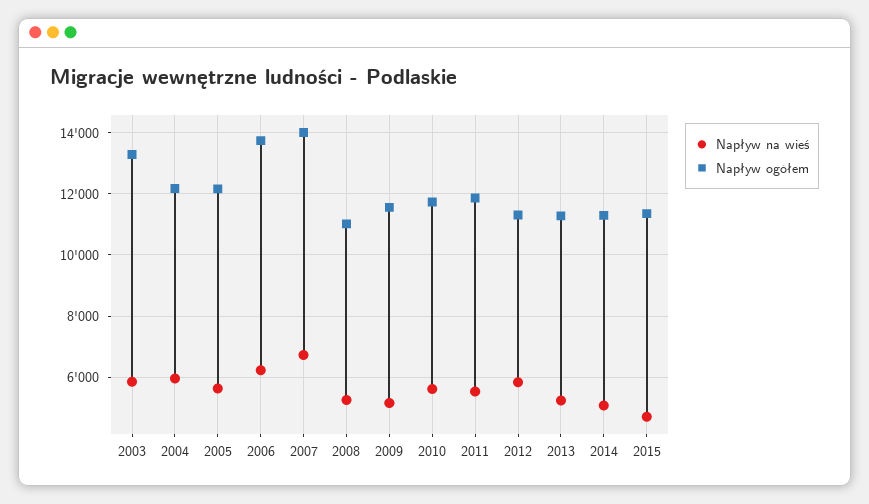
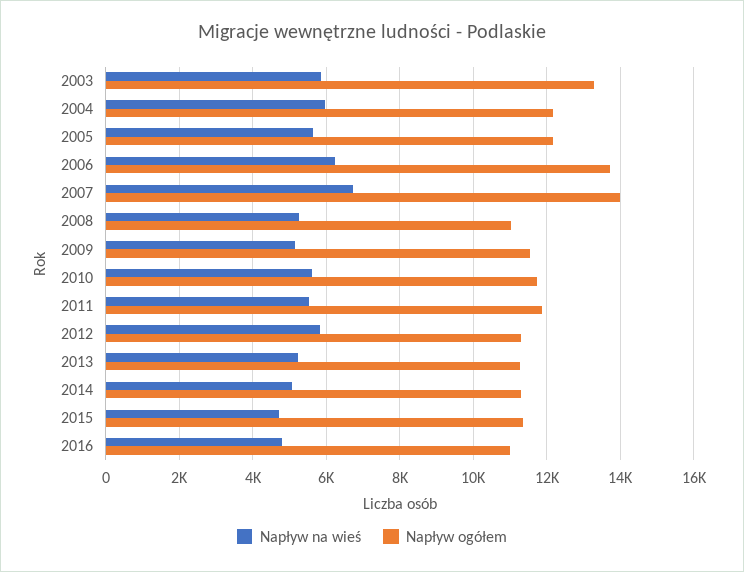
Napływ na wieś, 2016: none -> 4800
Napływ ogółem, 2016: none -> 11000

